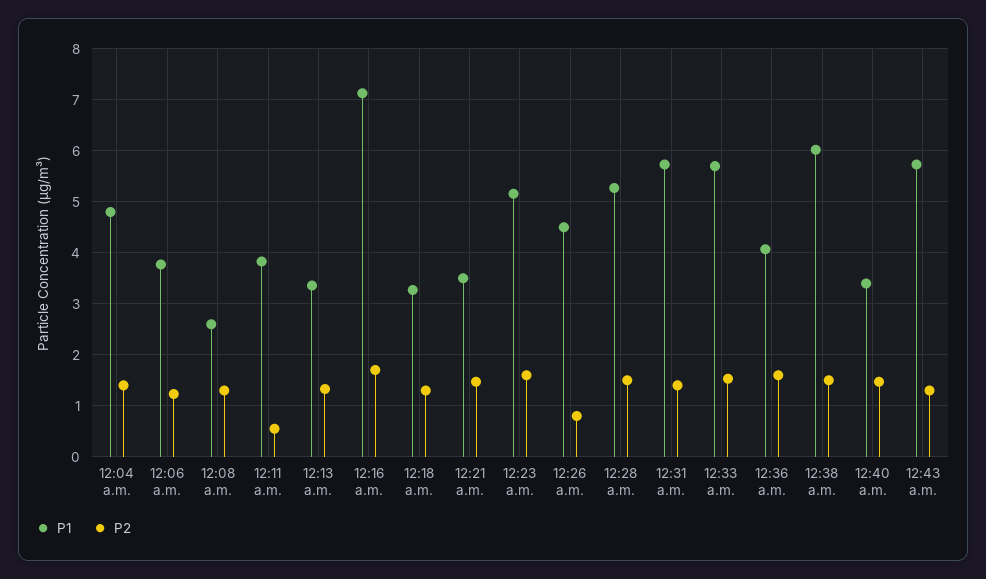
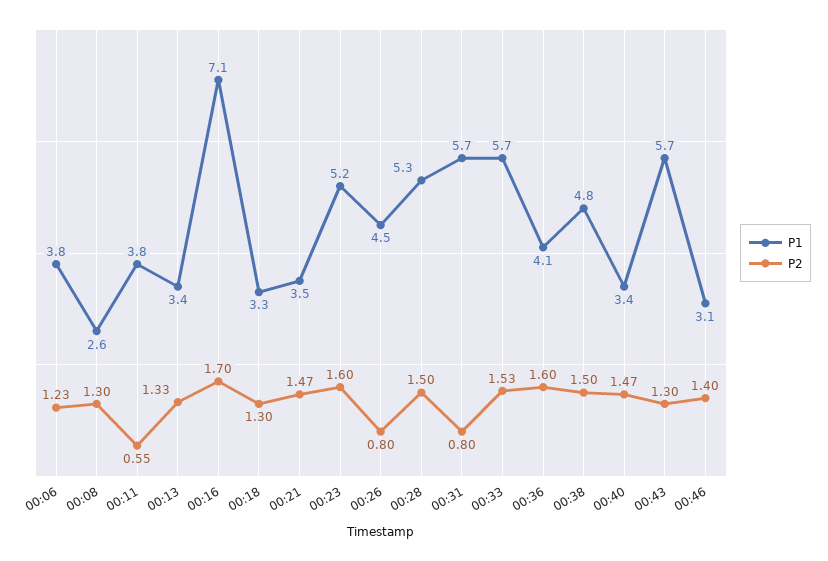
P1, 12:04 a.m.: 4.8 -> none
P2, 12:04 a.m.: 1.4 -> none
P2, 12:31 a.m.: 1.4 -> 0.8
P1, 12:38 a.m.: 6 -> 4.8
P1, 00:46: none -> 3.1
P2, 00:46: none -> 1.4

